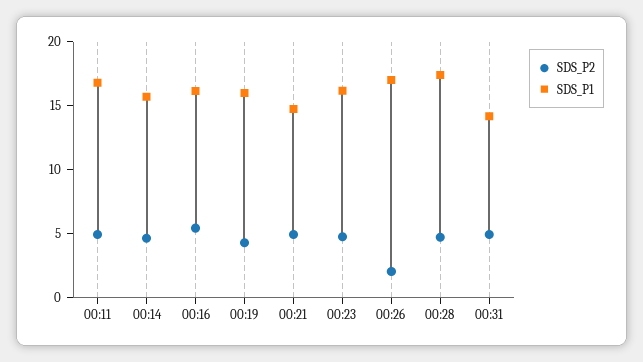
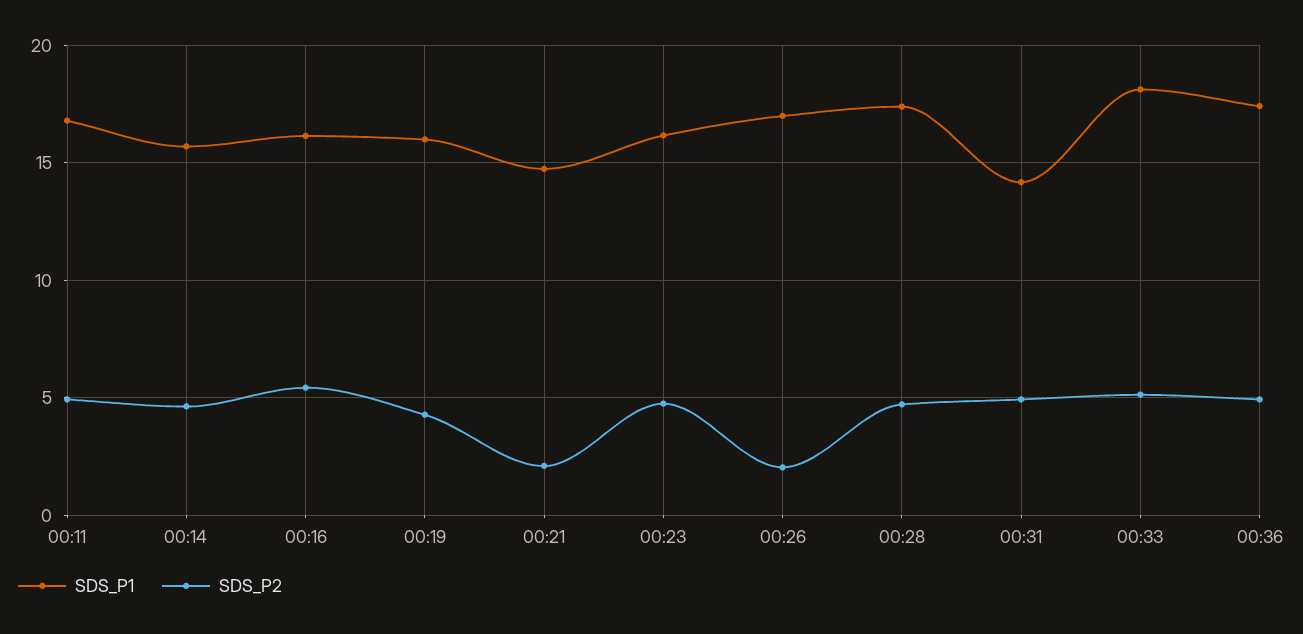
SDS_P2, 00:21: 5 -> 2
SDS_P1, 00:33: none -> 18
SDS_P2, 00:33: none -> 5
SDS_P1, 00:36: none -> 17.5
SDS_P2, 00:36: none -> 5

